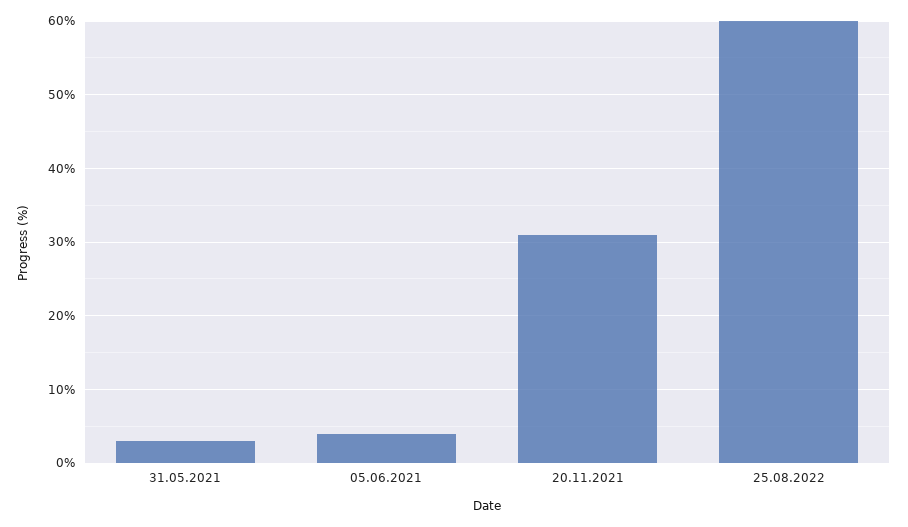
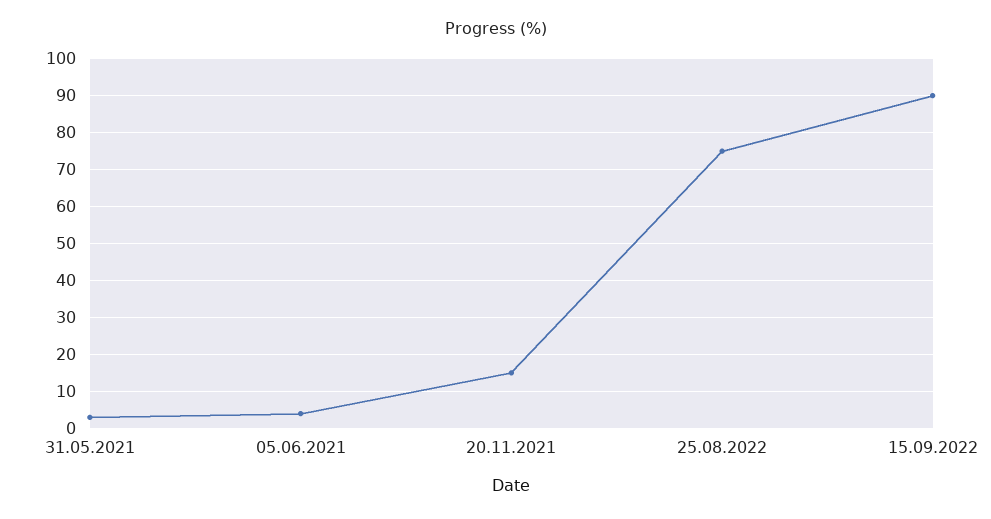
20.11.2021: 31 -> 15
25.08.2022: 60 -> 75
15.09.2022: none -> 90

